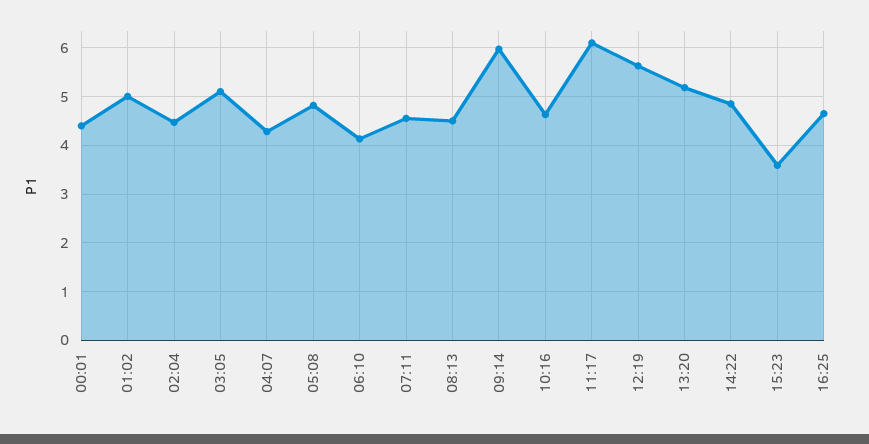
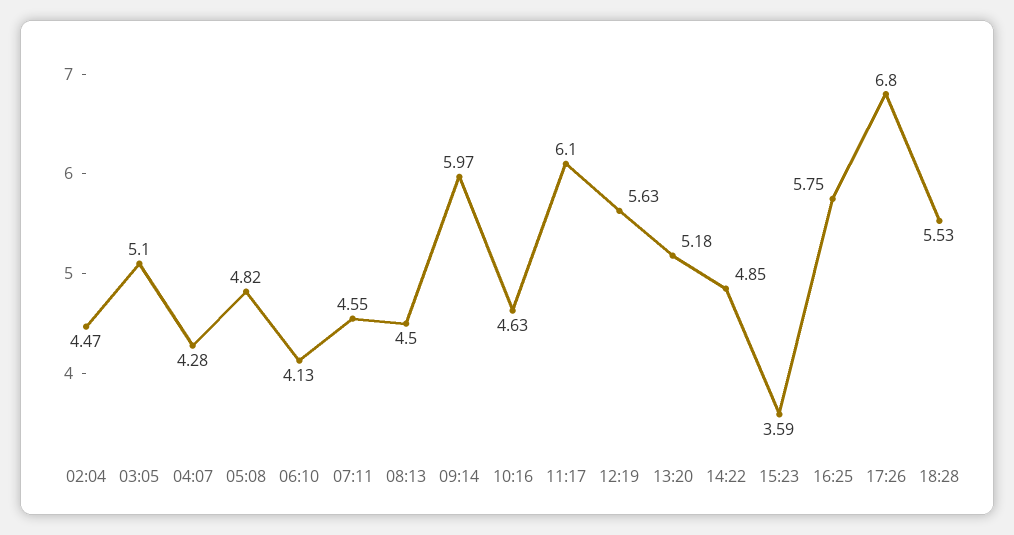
00:01: 4.4 -> none
01:02: 5 -> none
16:25: 4.6 -> 5.75
17:26: none -> 6.8
18:28: none -> 5.53

